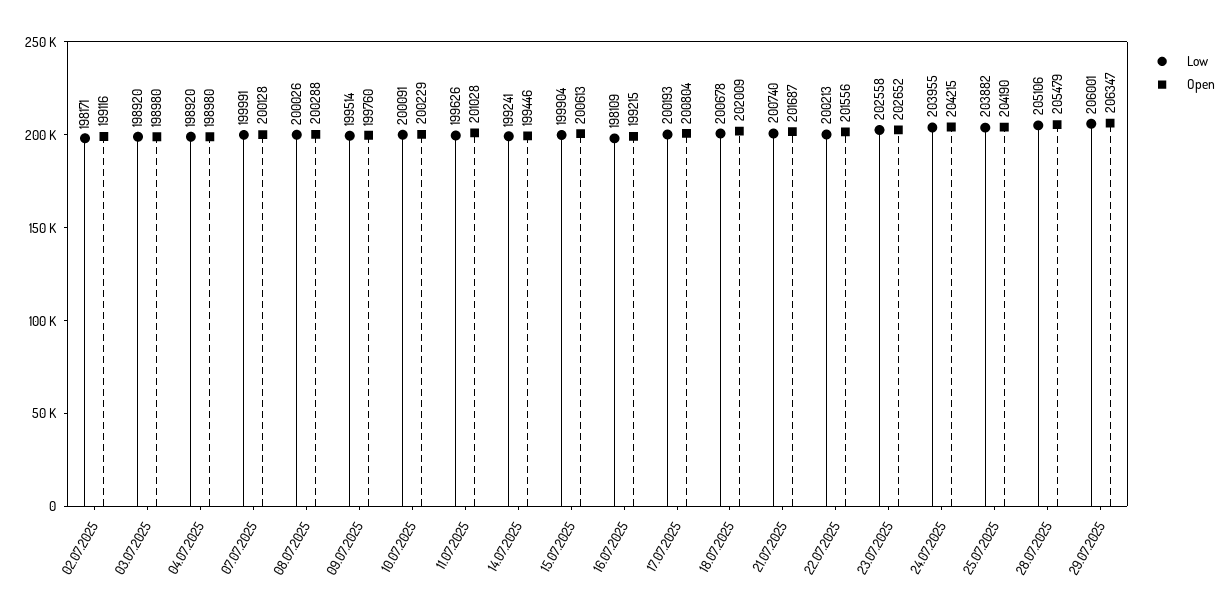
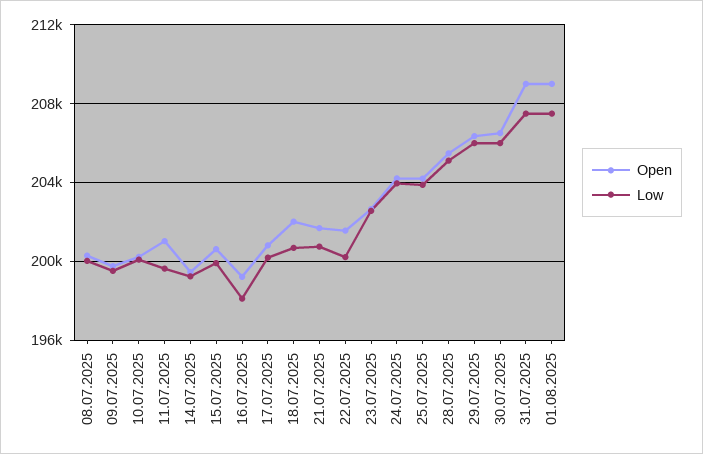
Low, 02.07.2025: 198171 -> none
Open, 02.07.2025: 199116 -> none
Low, 03.07.2025: 198920 -> none
Open, 03.07.2025: 198980 -> none
Low, 04.07.2025: 198920 -> none
Open, 04.07.2025: 198980 -> none
Low, 07.07.2025: 199991 -> none
Open, 07.07.2025: 200128 -> none
Open, 30.07.2025: none -> 206500
Low, 30.07.2025: none -> 206000
Open, 31.07.2025: none -> 209000
Low, 31.07.2025: none -> 207500
Open, 01.08.2025: none -> 209000
Low, 01.08.2025: none -> 207500

